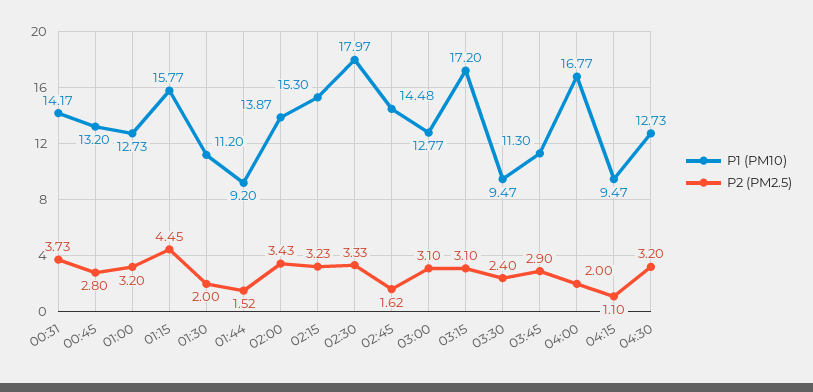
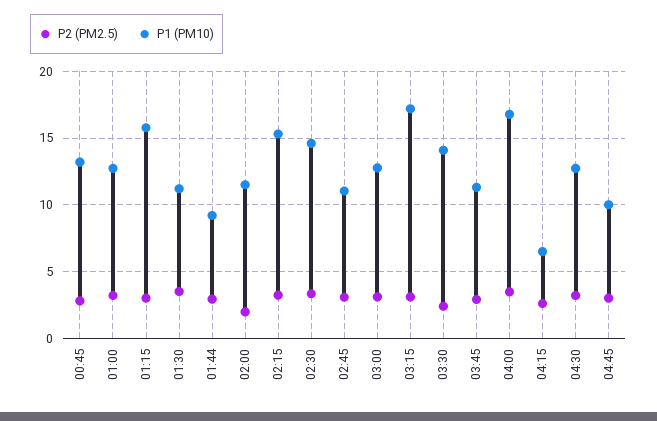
P1 (PM10), 00:31: 14.17 -> none
P2 (PM2.5), 00:31: 3.73 -> none
P2 (PM2.5), 01:15: 4.45 -> 3
P2 (PM2.5), 01:30: 2 -> 3.5
P2 (PM2.5), 01:44: 1.52 -> 3
P1 (PM10), 02:00: 13.87 -> 11.5
P2 (PM2.5), 02:00: 3.43 -> 2
P1 (PM10), 02:30: 17.97 -> 14.5
P1 (PM10), 02:45: 14.48 -> 11
P2 (PM2.5), 02:45: 1.62 -> 3
P1 (PM10), 03:30: 9.47 -> 14
P2 (PM2.5), 04:00: 2 -> 3.5
P1 (PM10), 04:15: 9.47 -> 6.5
P2 (PM2.5), 04:15: 1.1 -> 2.5
P2 (PM2.5), 04:45: none -> 3
P1 (PM10), 04:45: none -> 10

